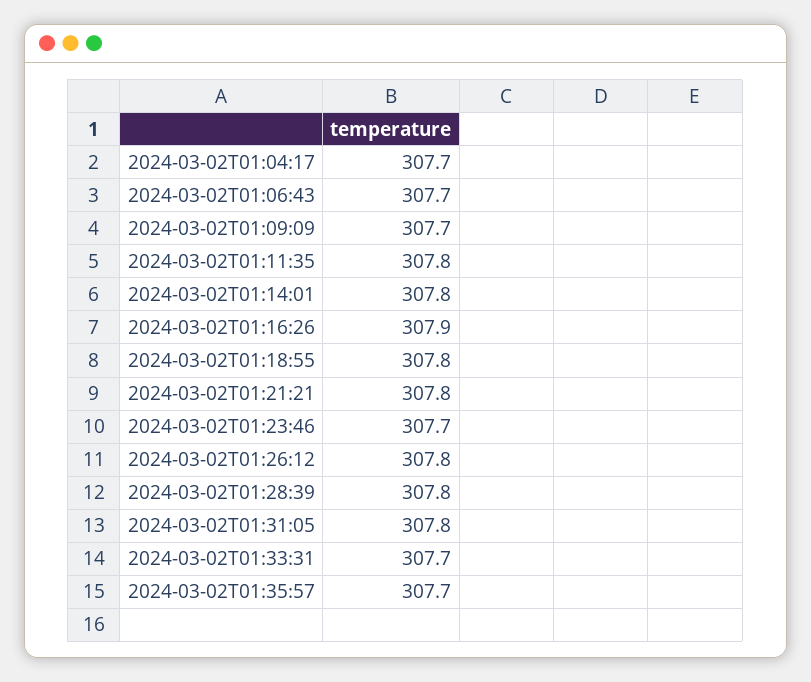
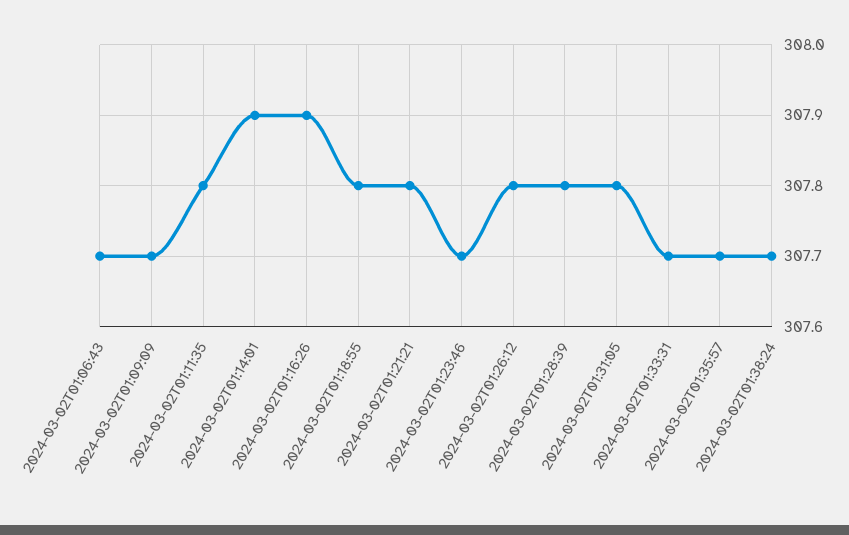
2024-03-02T01:04:17: 307.7 -> none
2024-03-02T01:14:01: 307.8 -> 307.9
2024-03-02T01:38:24: none -> 307.7

